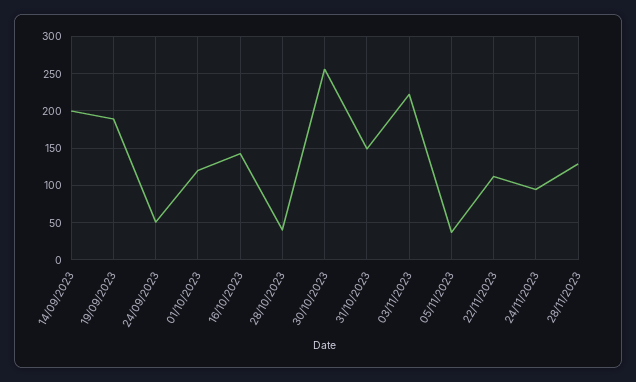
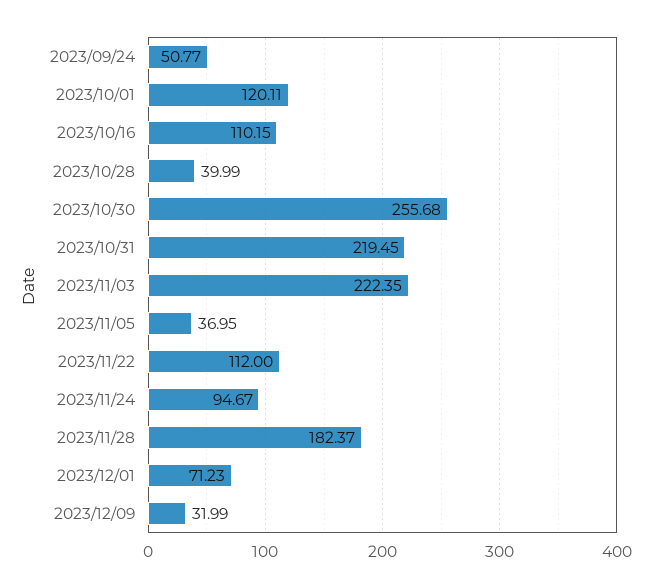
14/09/2023: 200 -> none
19/09/2023: 190 -> none
16/10/2023: 140 -> 110.15
31/10/2023: 150 -> 219.45
28/11/2023: 130 -> 182.37
2023/12/01: none -> 71.23
2023/12/09: none -> 31.99

